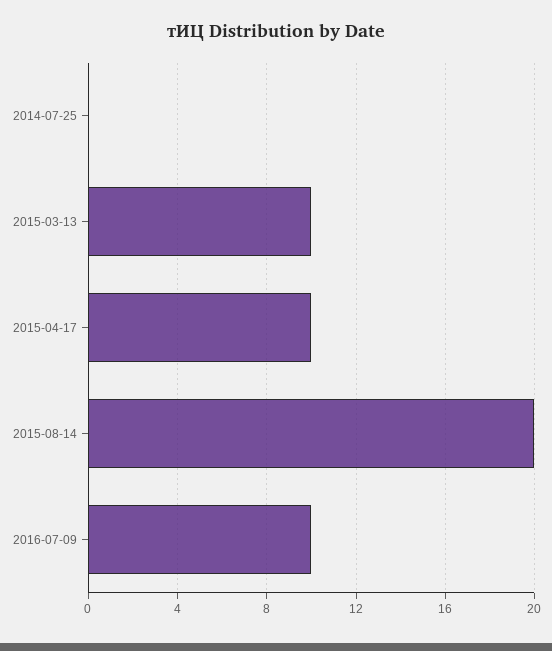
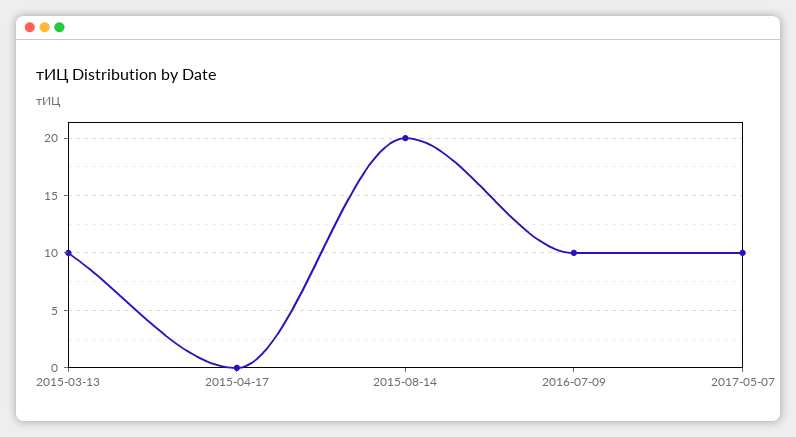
2014-07-25: 0 -> none
2015-04-17: 10 -> 0
2017-05-07: none -> 10

